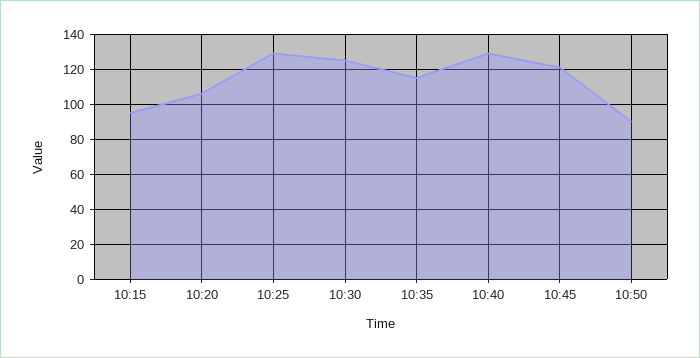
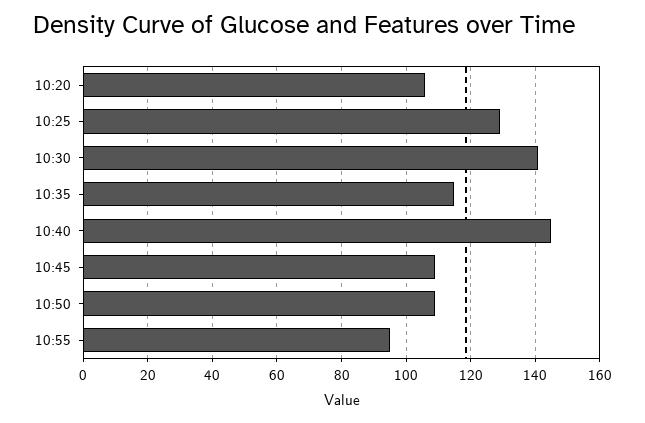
10:15: 95 -> none
10:30: 125 -> 140
10:40: 130 -> 145
10:45: 120 -> 110
10:50: 90 -> 110
10:55: none -> 95

